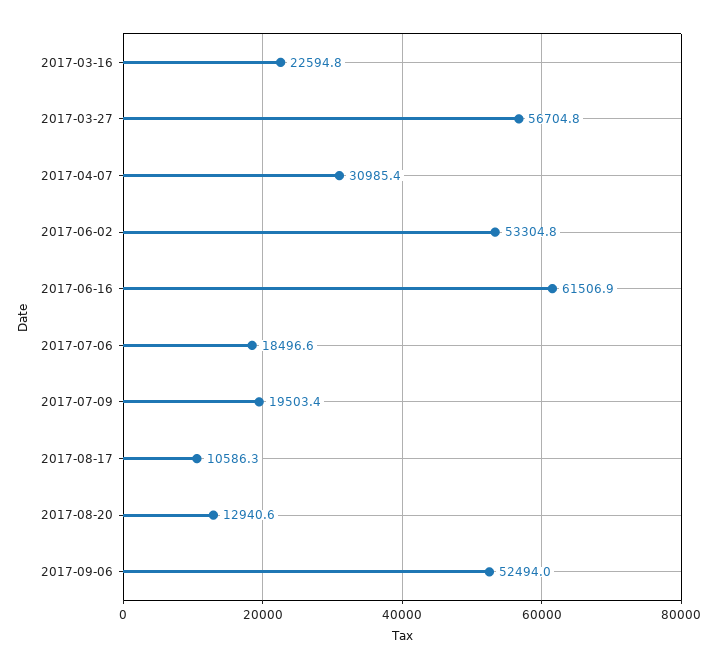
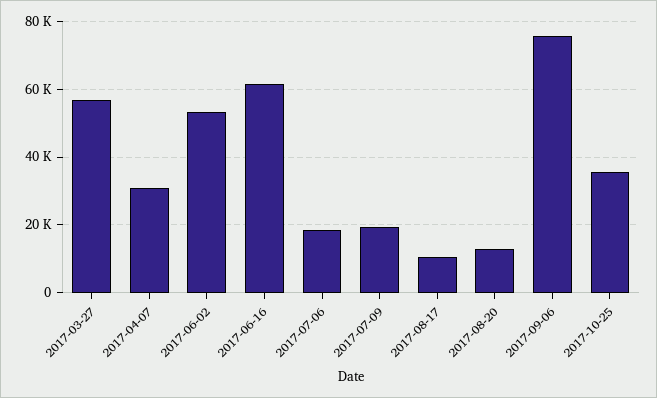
2017-03-16: 22594.8 -> none
2017-09-06: 52494 -> 76000
2017-10-25: none -> 36000

